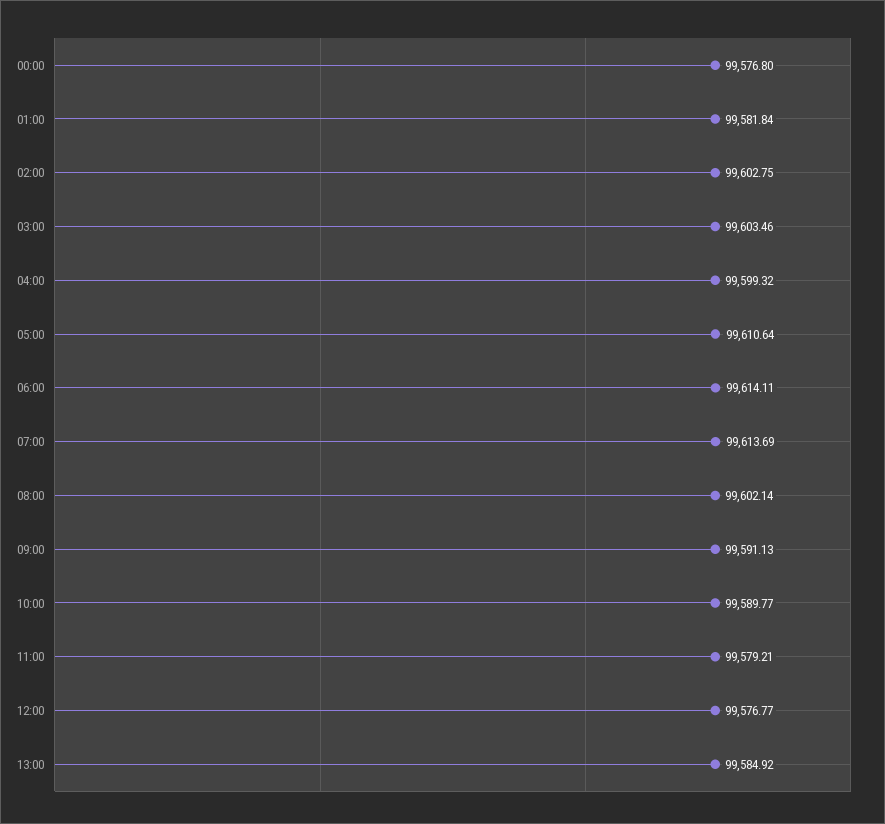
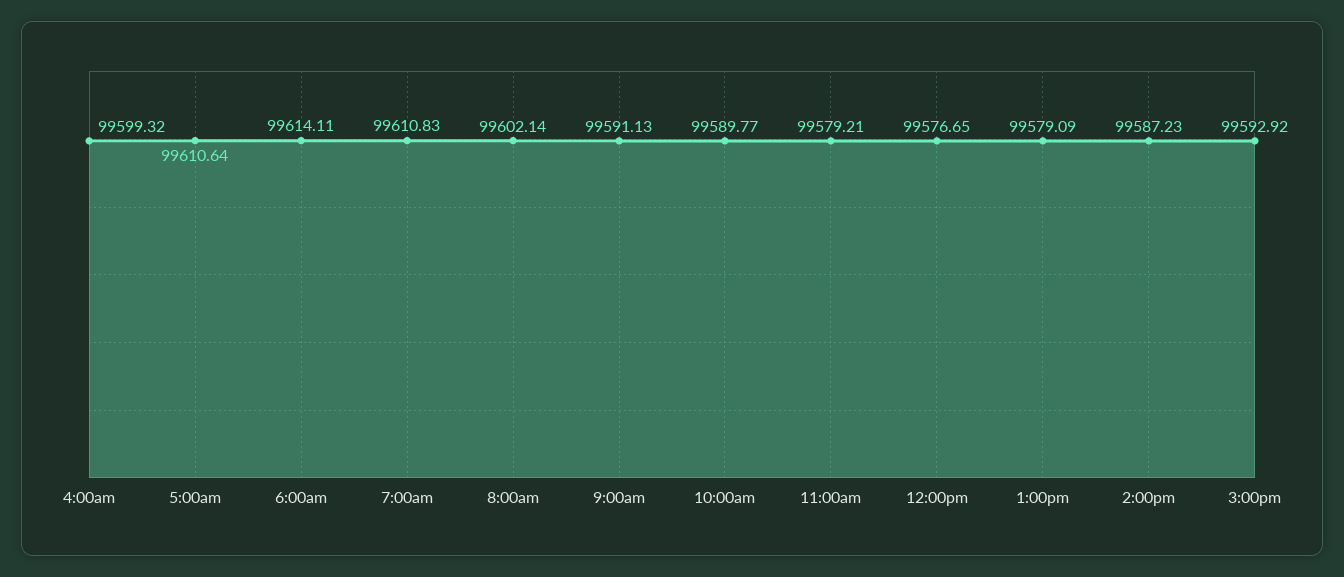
00:00: 99576.8 -> none
01:00: 99581.84 -> none
02:00: 99602.75 -> none
03:00: 99603.46 -> none
07:00: 99613.69 -> 99610.83
12:00: 99576.77 -> 99576.65
13:00: 99584.92 -> 99579.09
2:00pm: none -> 99587.23
3:00pm: none -> 99592.92

